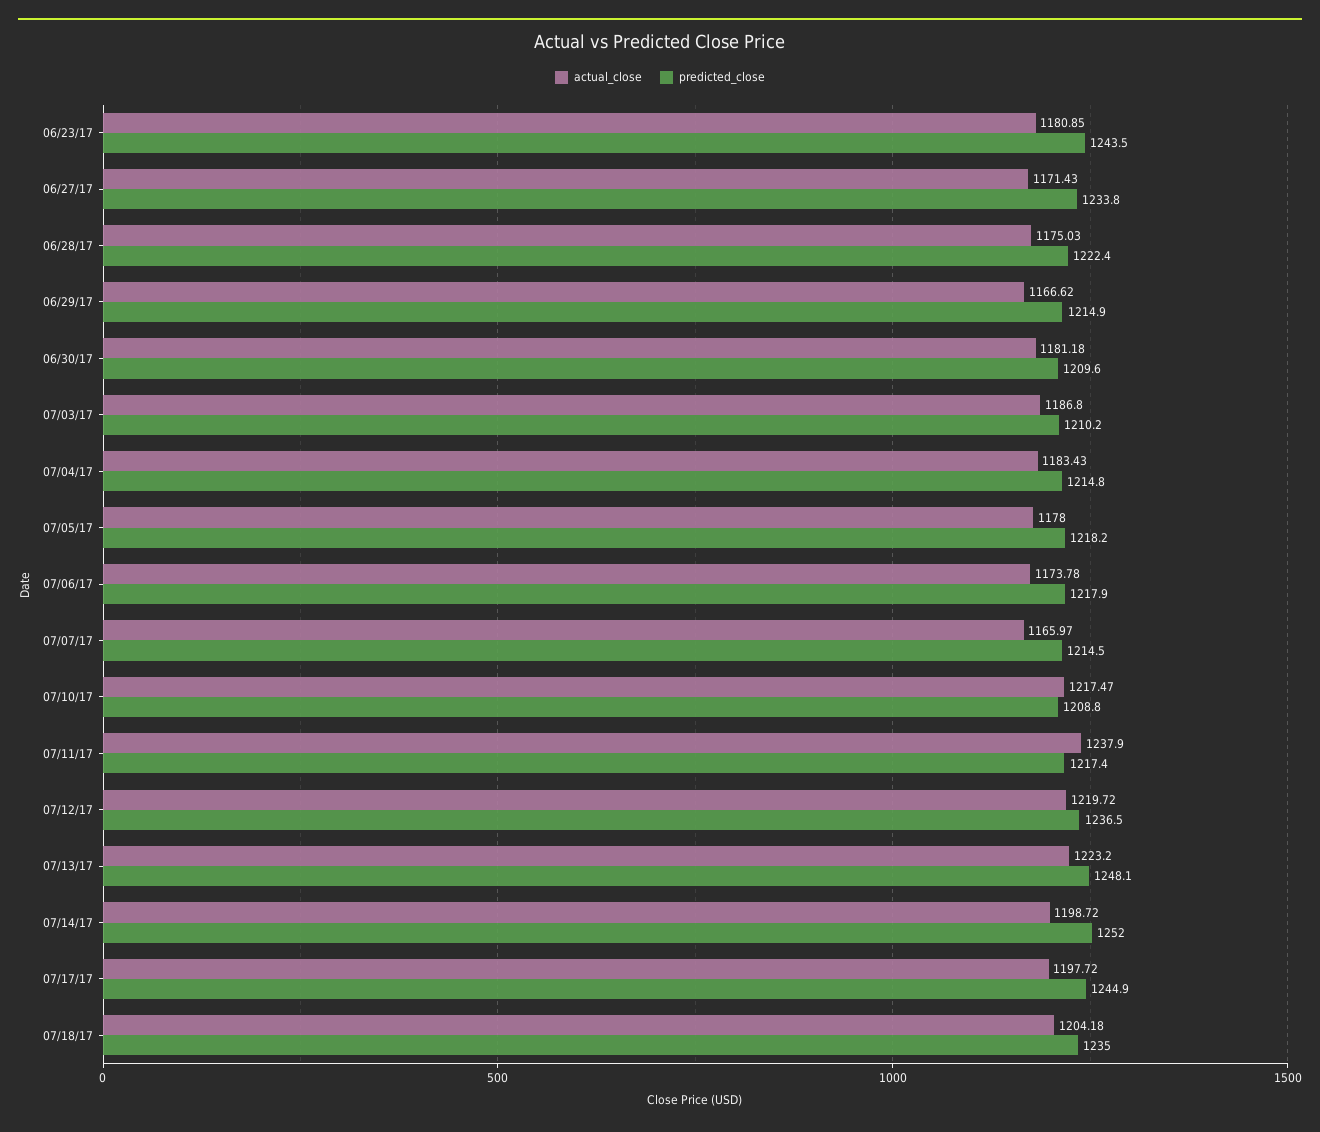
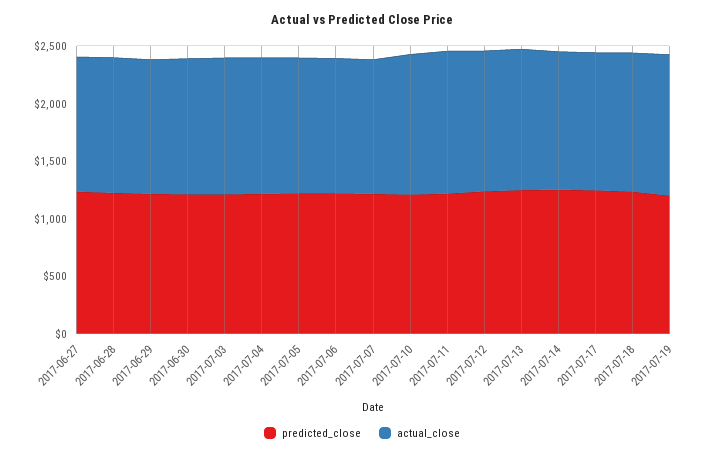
actual_close, 06/23/17: 1180.85 -> none
predicted_close, 06/23/17: 1243.5 -> none
predicted_close, 2017-07-19: none -> 1200
actual_close, 2017-07-19: none -> 1200

